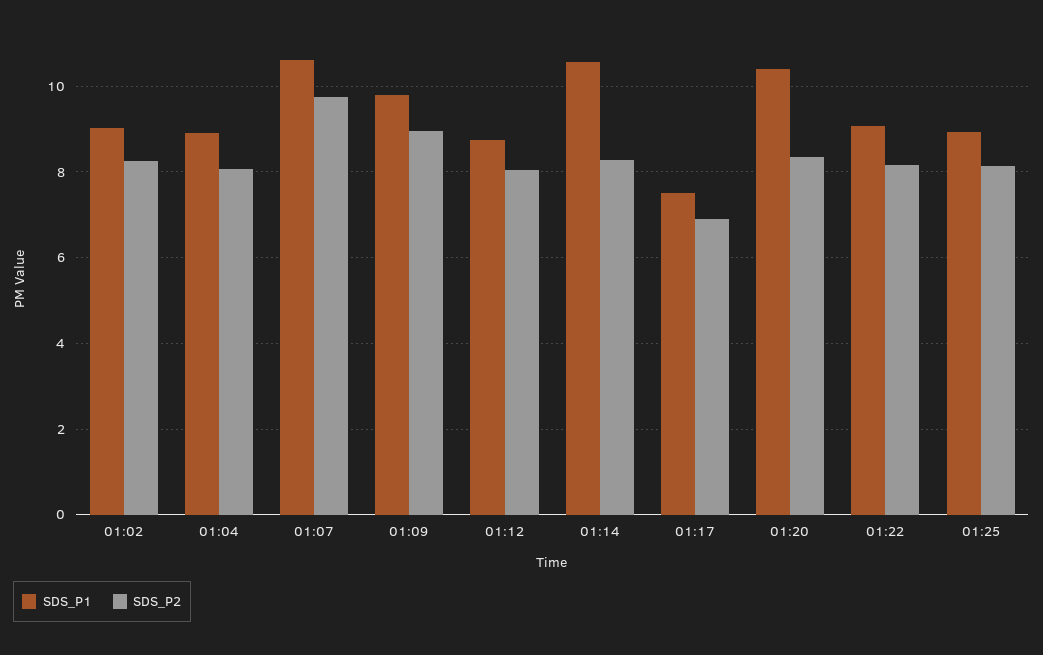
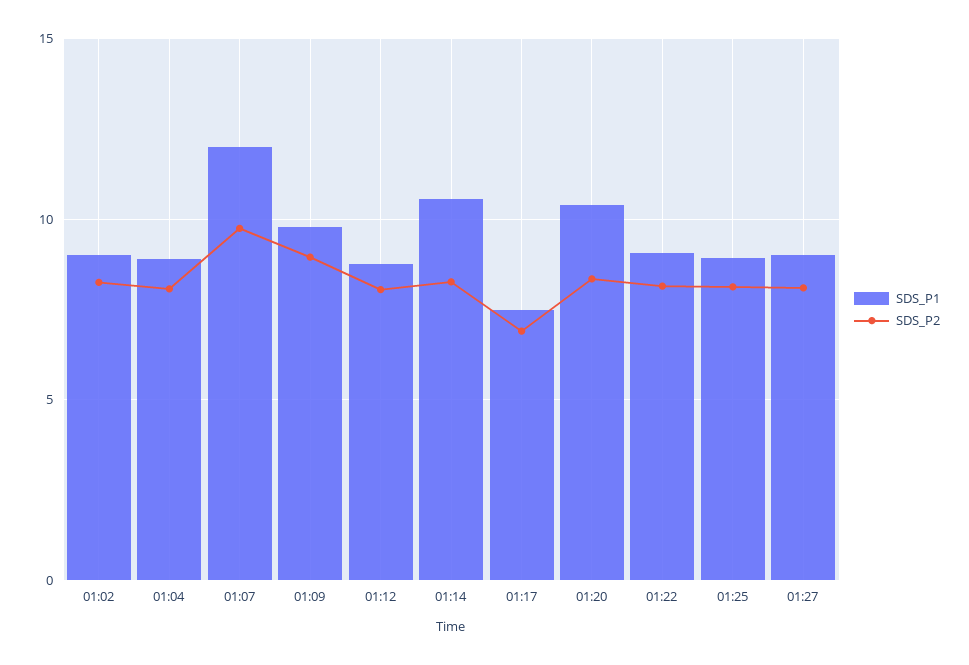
SDS_P1, 01:07: 10.6 -> 12
SDS_P1, 01:27: none -> 9
SDS_P2, 01:27: none -> 8

